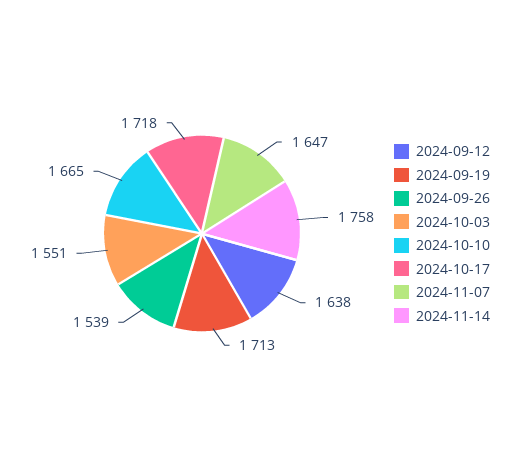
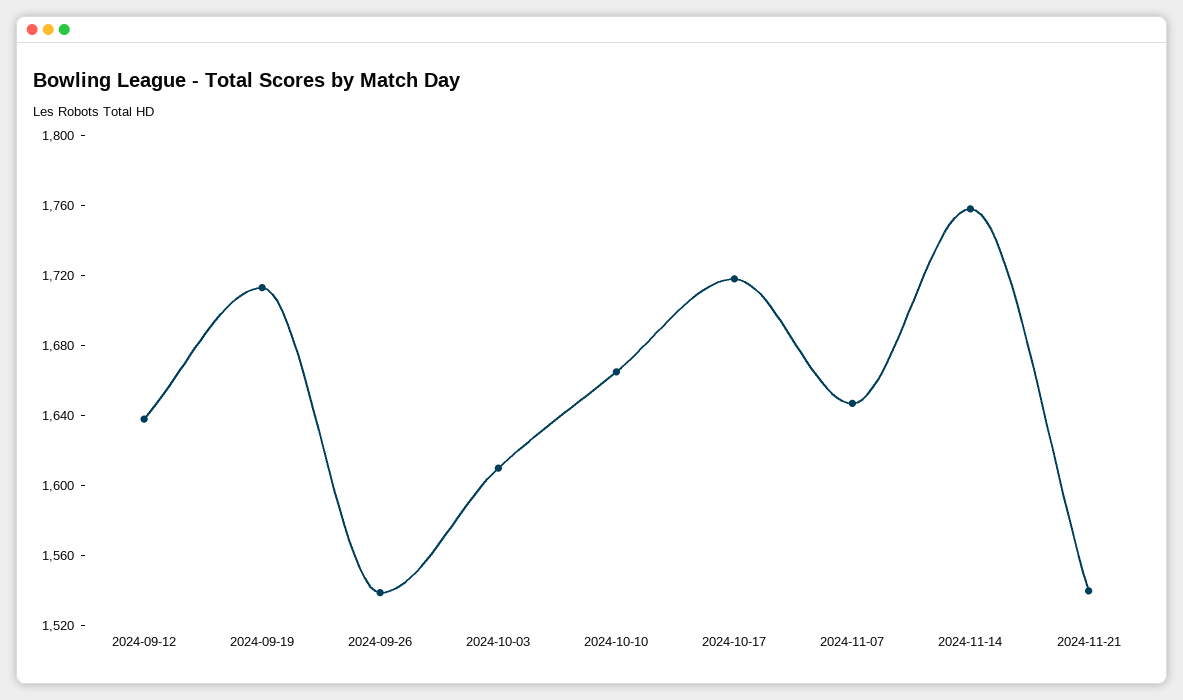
2024-10-03: 1551 -> 1610
2024-11-21: none -> 1540

